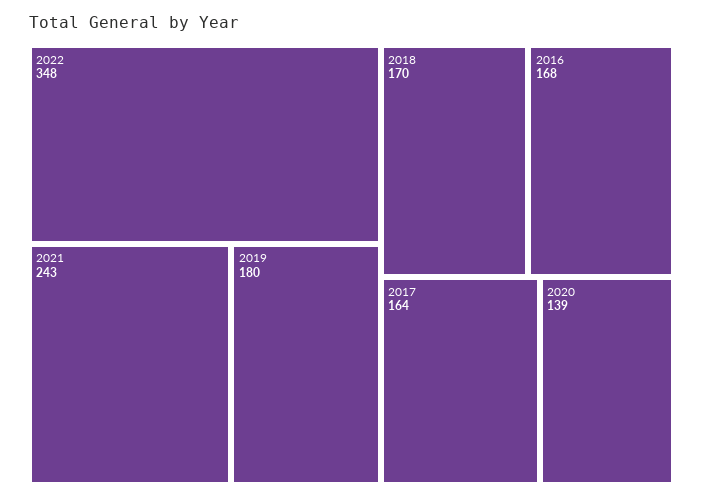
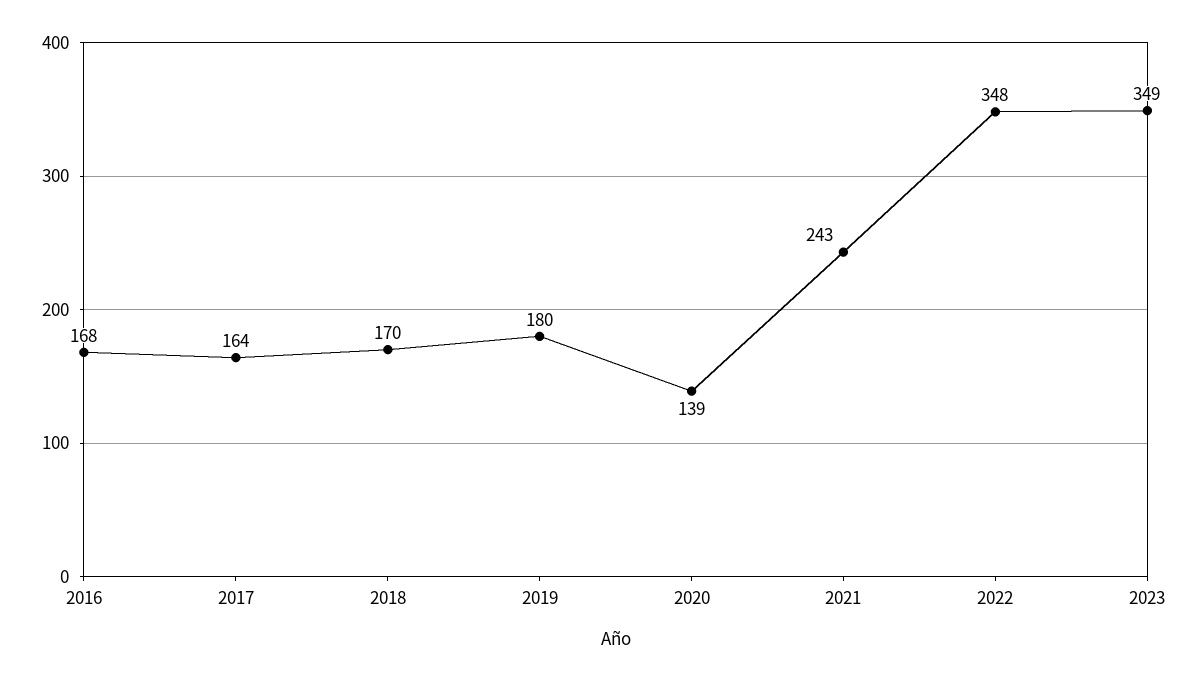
2023: none -> 349

